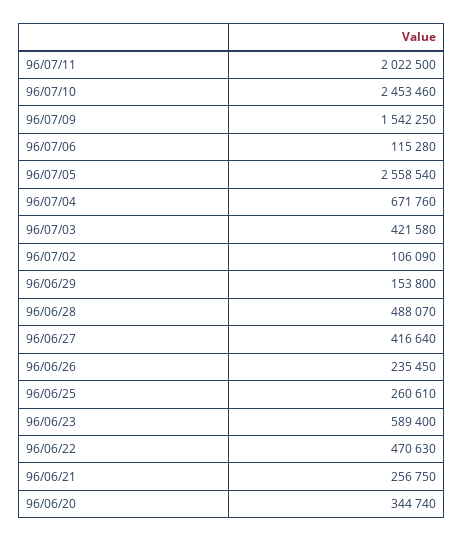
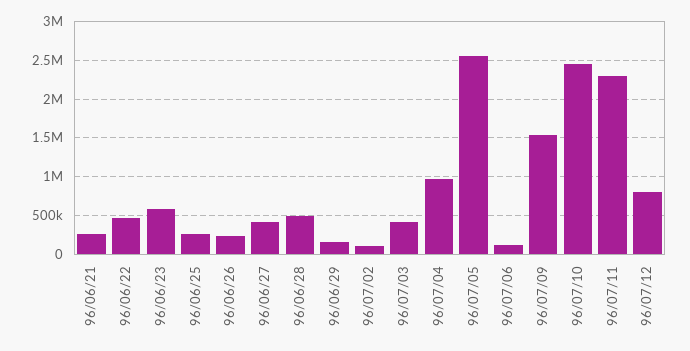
96/07/11: 2022500 -> 2300000
96/07/04: 671760 -> 1000000
96/06/20: 344740 -> none
96/07/12: none -> 800000

